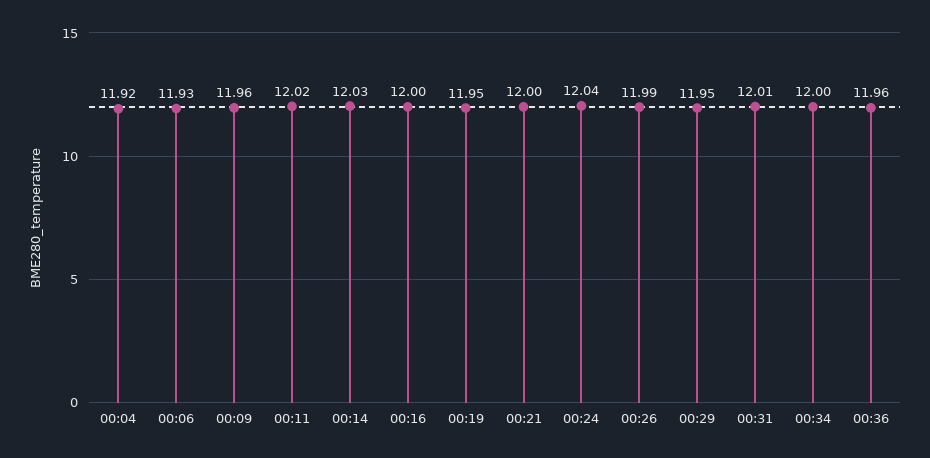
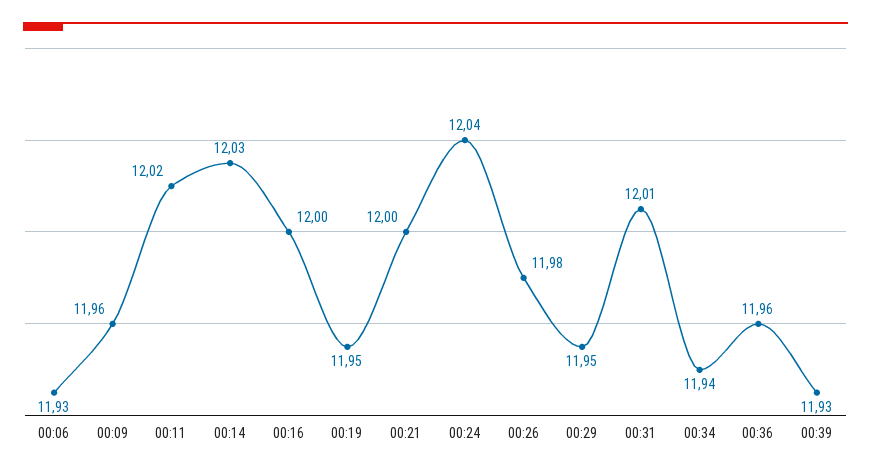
00:04: 11.92 -> none
00:26: 11.99 -> 11.98
00:34: 12 -> 11.94
00:39: none -> 11.93

